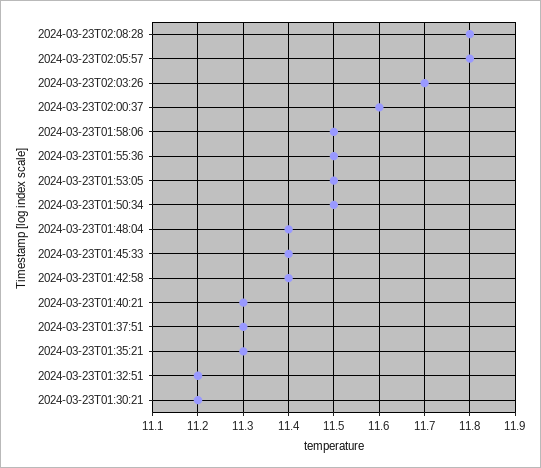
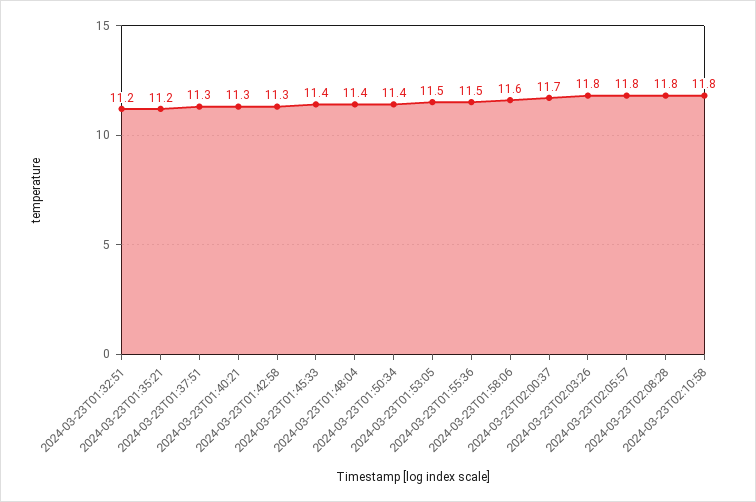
2024-03-23T02:03:26: 11.7 -> 11.8
2024-03-23T02:00:37: 11.6 -> 11.7
2024-03-23T01:58:06: 11.5 -> 11.6
2024-03-23T01:50:34: 11.5 -> 11.4
2024-03-23T01:42:58: 11.4 -> 11.3
2024-03-23T01:35:21: 11.3 -> 11.2
2024-03-23T01:30:21: 11.2 -> none
2024-03-23T02:10:58: none -> 11.8

